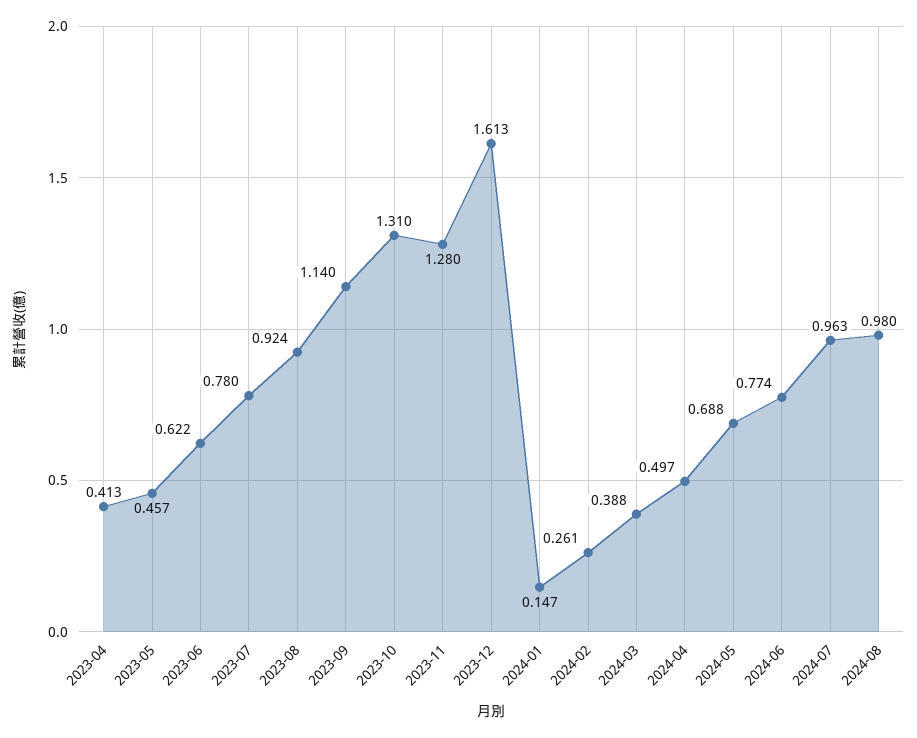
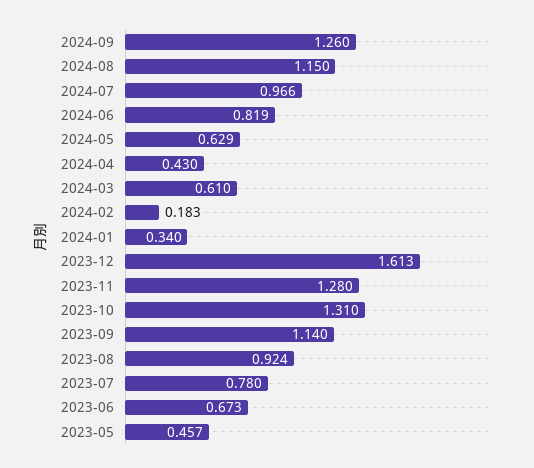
2023-04: 0.413 -> none
2023-06: 0.622 -> 0.673
2024-01: 0.147 -> 0.34
2024-02: 0.261 -> 0.183
2024-03: 0.388 -> 0.61
2024-04: 0.497 -> 0.43
2024-05: 0.688 -> 0.629
2024-06: 0.774 -> 0.819
2024-07: 0.963 -> 0.966
2024-08: 0.98 -> 1.15
2024-09: none -> 1.26

